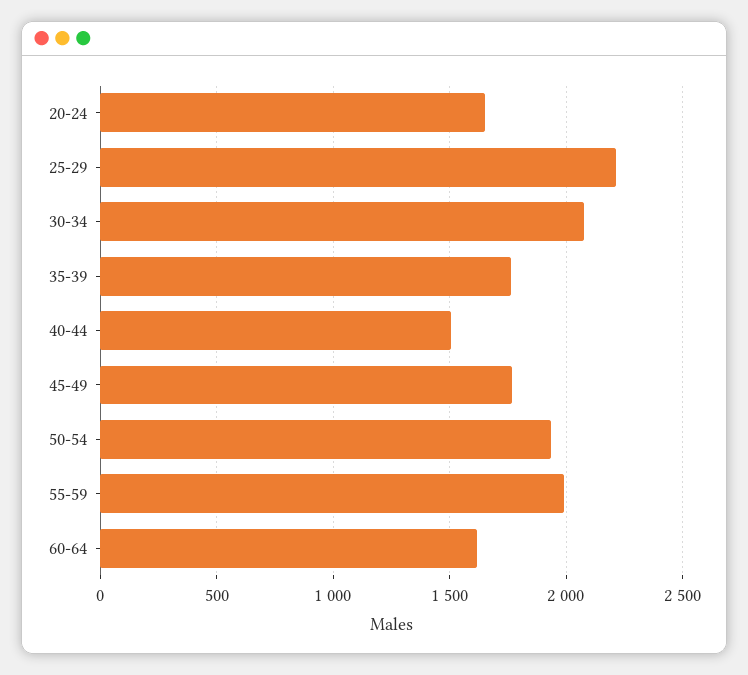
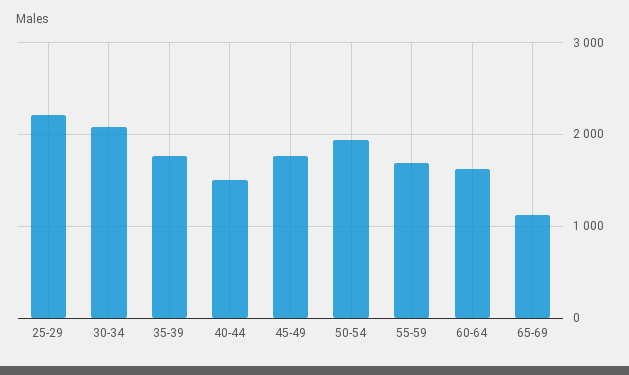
20-24: 1650 -> none
55-59: 2000 -> 1700
65-69: none -> 1100

